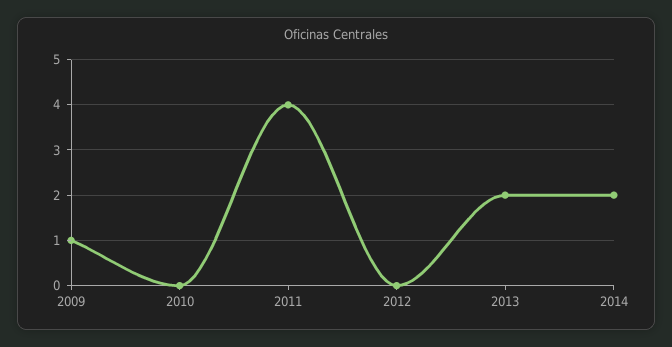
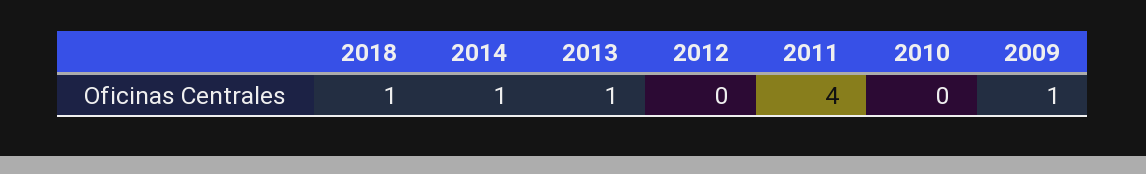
2013: 2 -> 1
2014: 2 -> 1
2018: none -> 1

